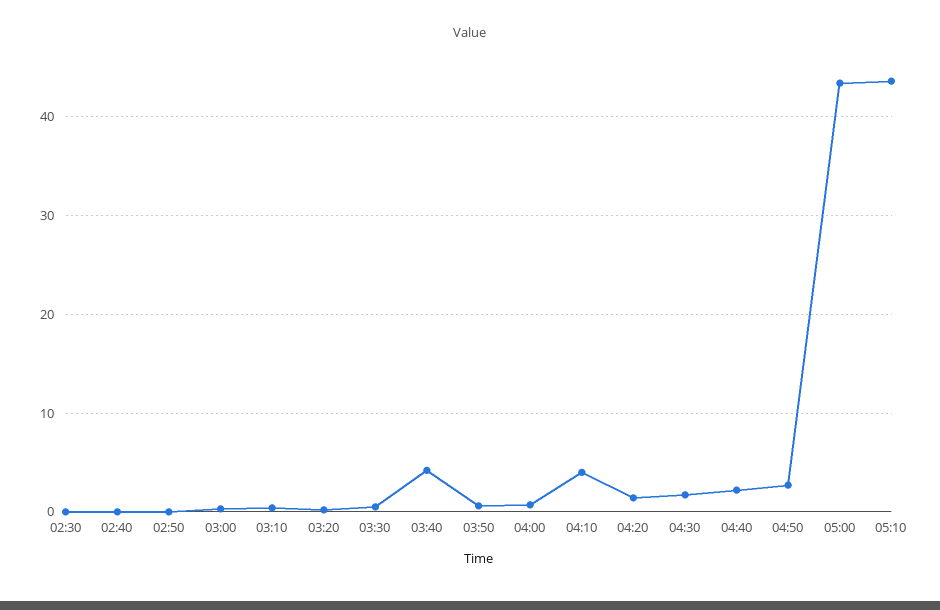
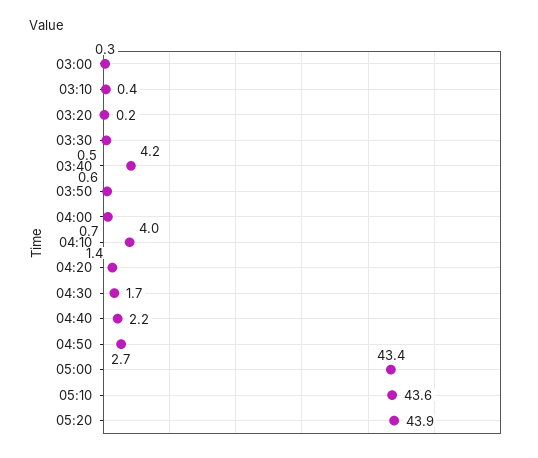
02:30: 0 -> none
02:40: 0 -> none
02:50: 0 -> none
05:20: none -> 43.9

